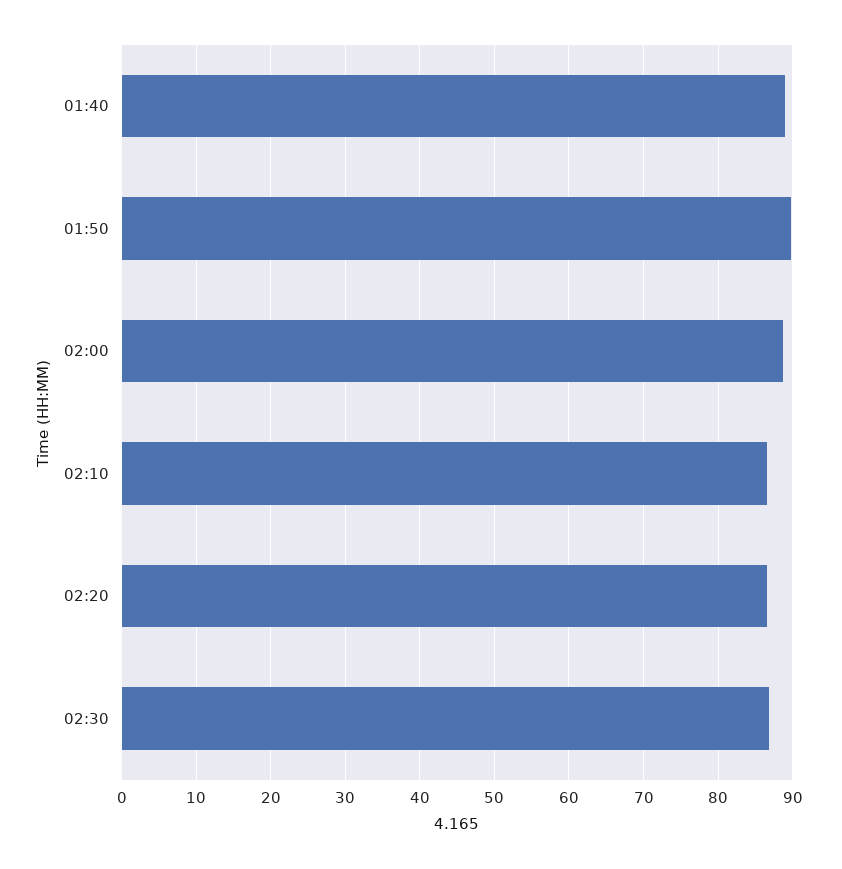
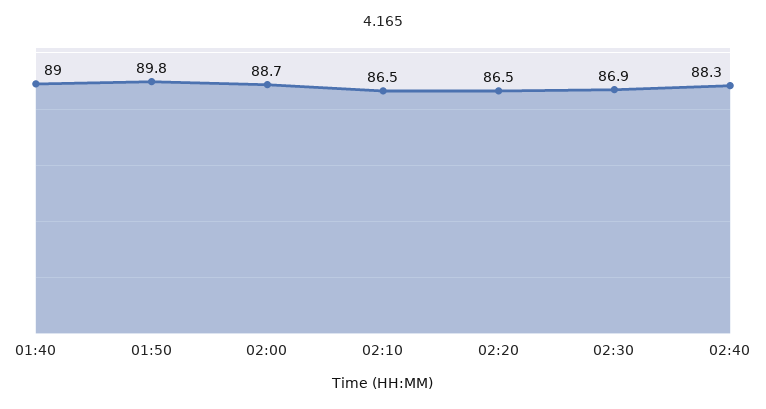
02:40: none -> 88.3

